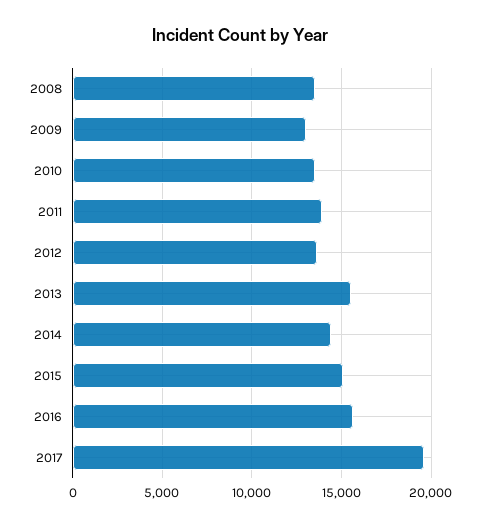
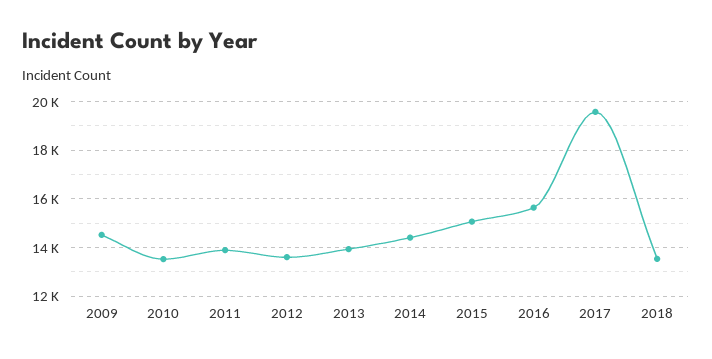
2008: 13500 -> none
2009: 13000 -> 14500
2013: 15500 -> 14000
2018: none -> 13500

